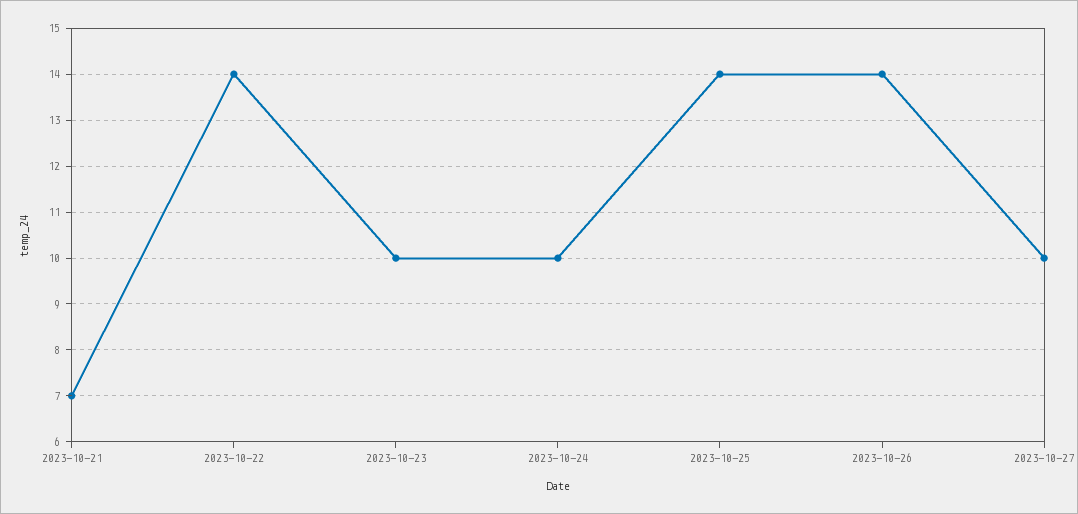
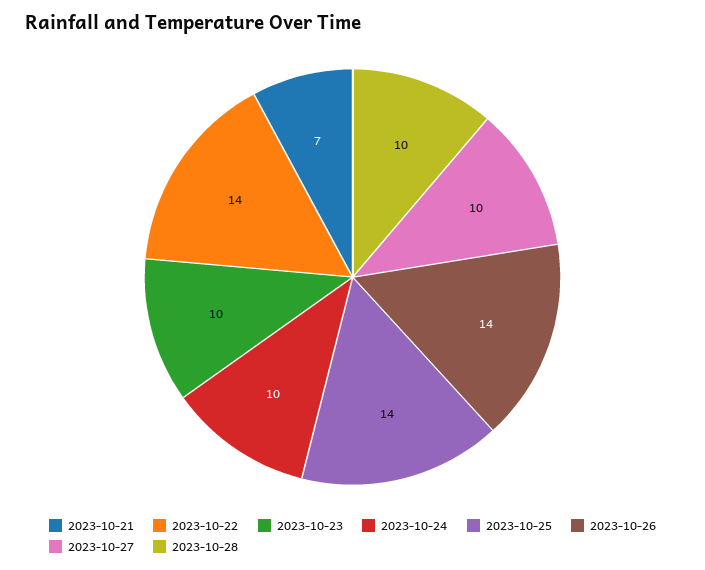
2023-10-28: none -> 10

